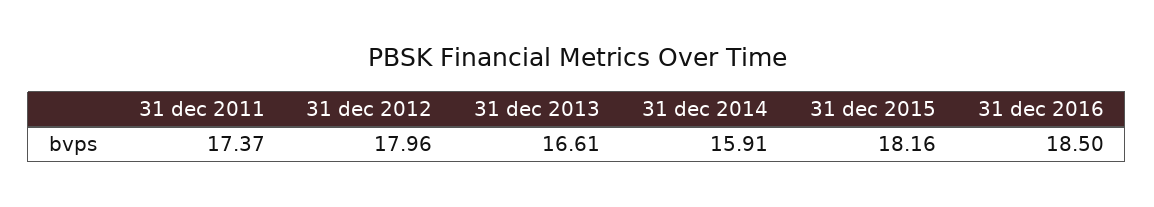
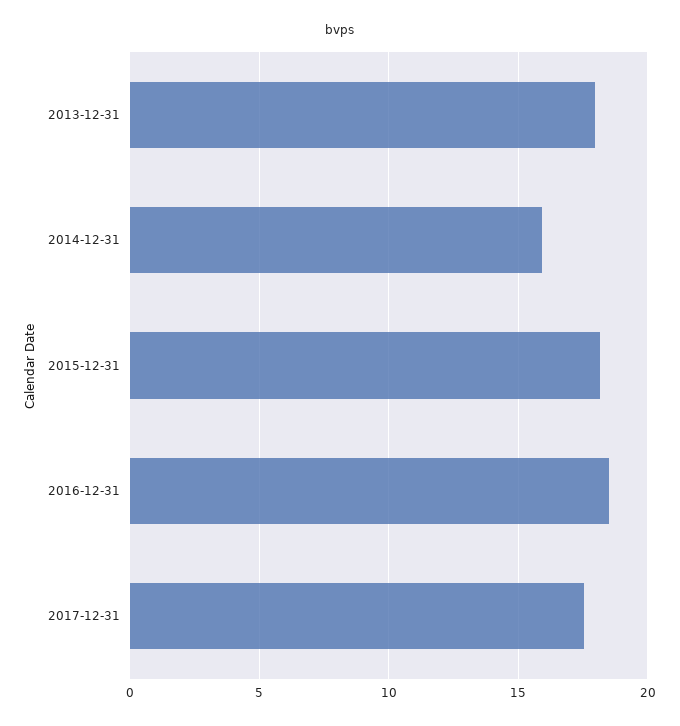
31 dec 2011: 17.37 -> none
31 dec 2012: 17.96 -> none
31 dec 2013: 16.61 -> 18
2017-12-31: none -> 17.5

